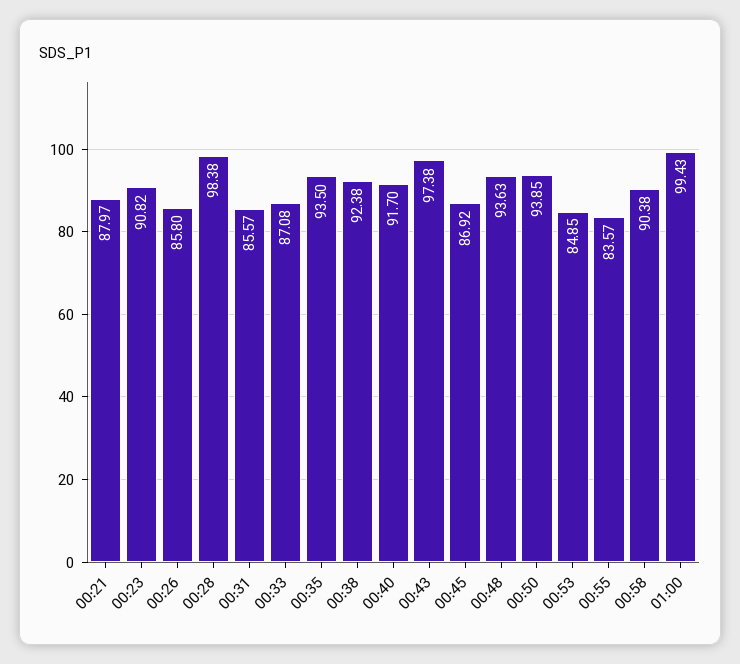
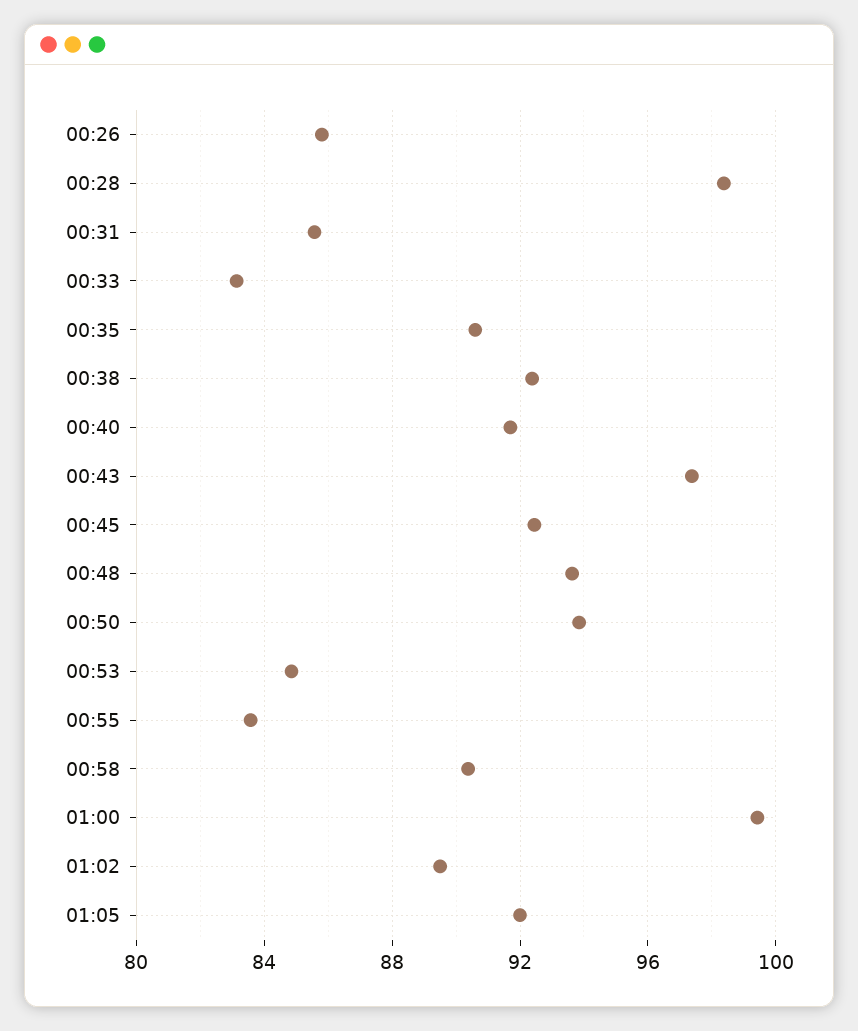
00:21: 87.97 -> none
00:23: 90.82 -> none
00:33: 87.08 -> 83
00:35: 93.5 -> 90.5
00:45: 86.92 -> 92.5
01:02: none -> 89.5
01:05: none -> 92

